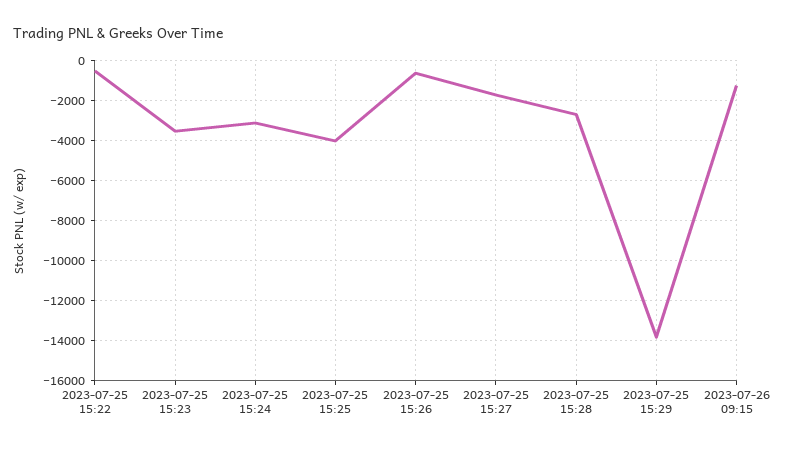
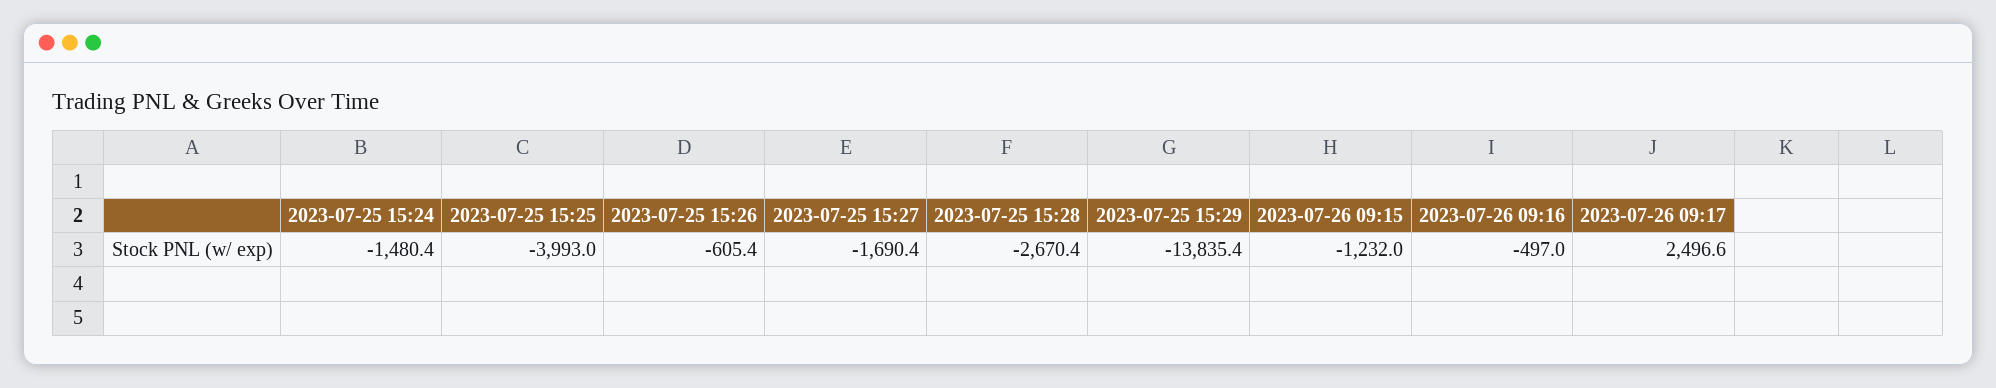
2023-07-25 15:22: -500 -> none
2023-07-25 15:23: -3500 -> none
2023-07-25 15:24: -3000 -> -1480.4
2023-07-26 09:16: none -> -497
2023-07-26 09:17: none -> 2496.6

